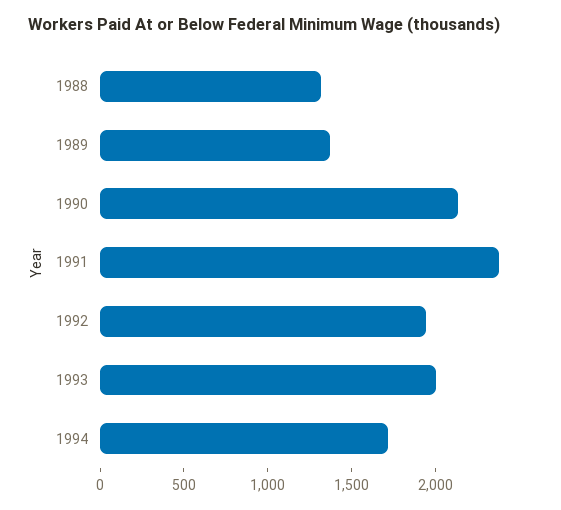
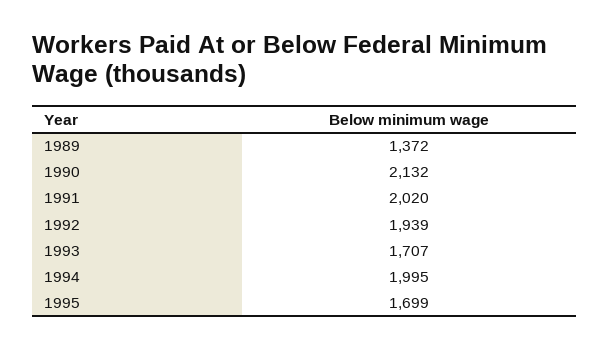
1988: 1300 -> none
1991: 2400 -> 2020
1993: 2000 -> 1707
1994: 1700 -> 1995
1995: none -> 1699

